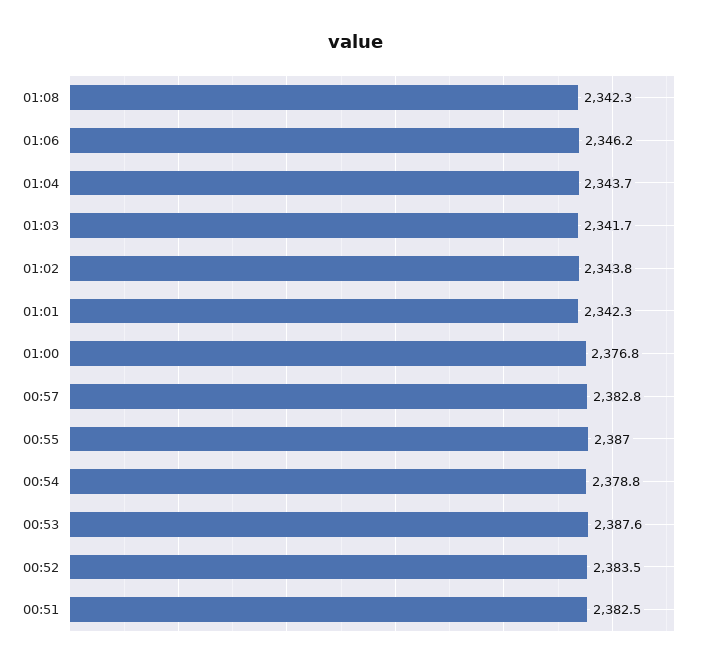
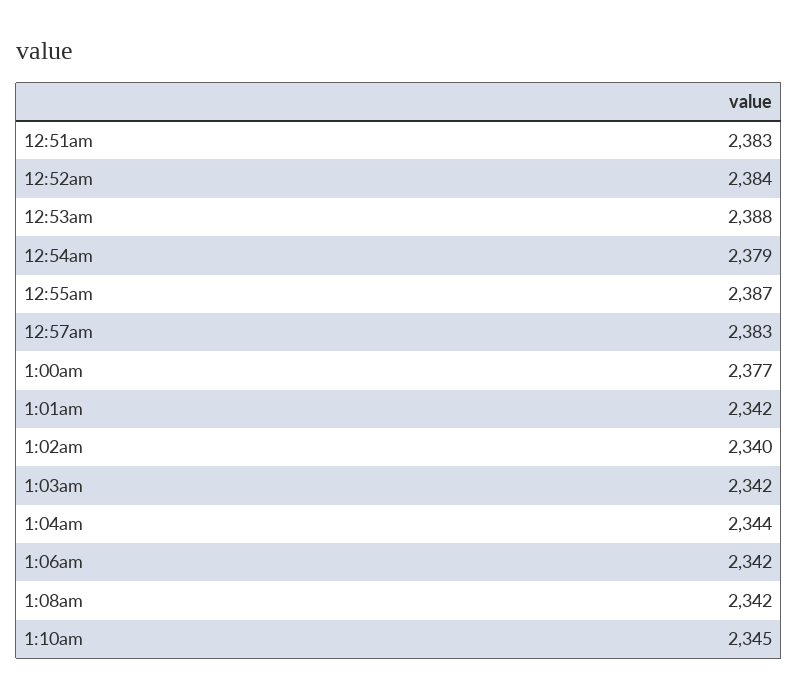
01:06: 2346.2 -> 2342
01:02: 2343.8 -> 2340
1:10am: none -> 2345

